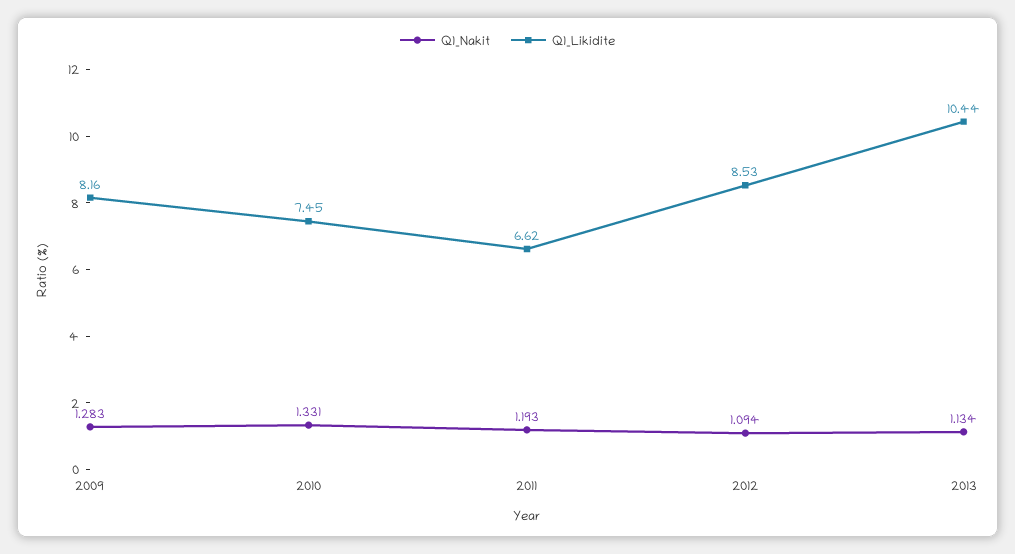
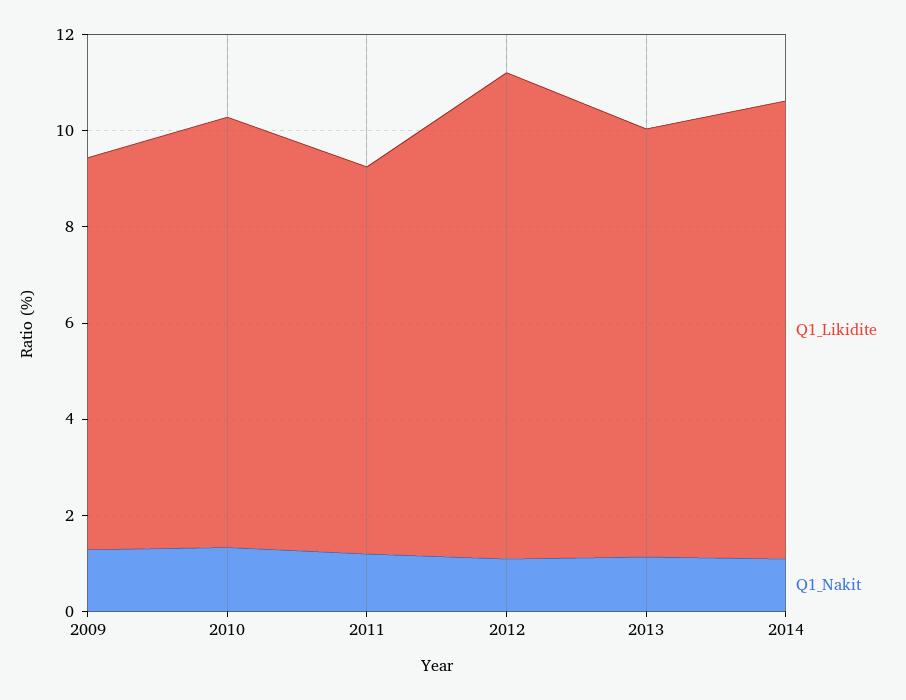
Q1_Likidite, 2010: 7.45 -> 9
Q1_Likidite, 2011: 6.62 -> 8
Q1_Likidite, 2012: 8.53 -> 10
Q1_Likidite, 2013: 10.44 -> 9
Q1_Likidite, 2014: none -> 9.5
Q1_Nakit, 2014: none -> 1

